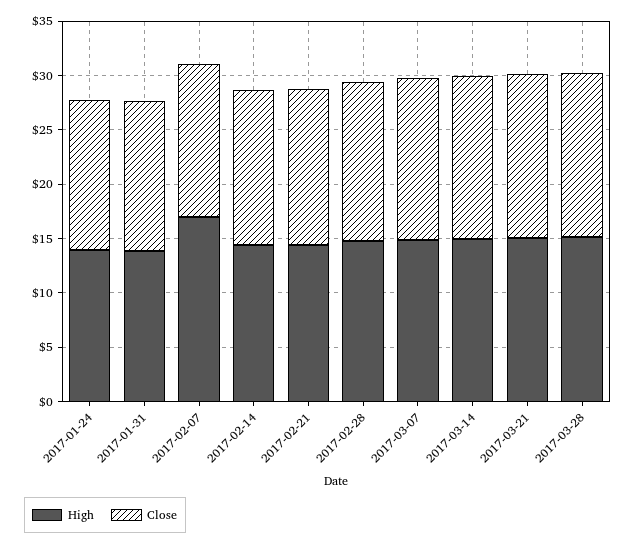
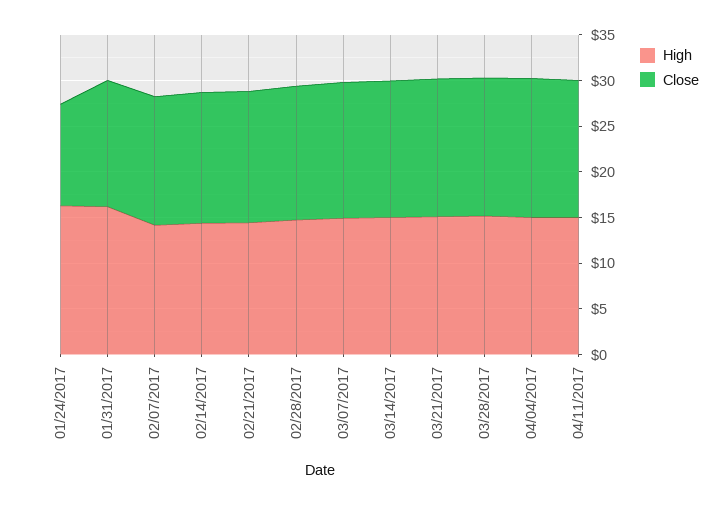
High, 2017-01-24: 14 -> 16
Close, 2017-01-24: 14 -> 11
High, 2017-01-31: 14 -> 16
High, 2017-02-07: 17 -> 14
High, 04/04/2017: none -> 15
Close, 04/04/2017: none -> 15
High, 04/11/2017: none -> 15
Close, 04/11/2017: none -> 15

